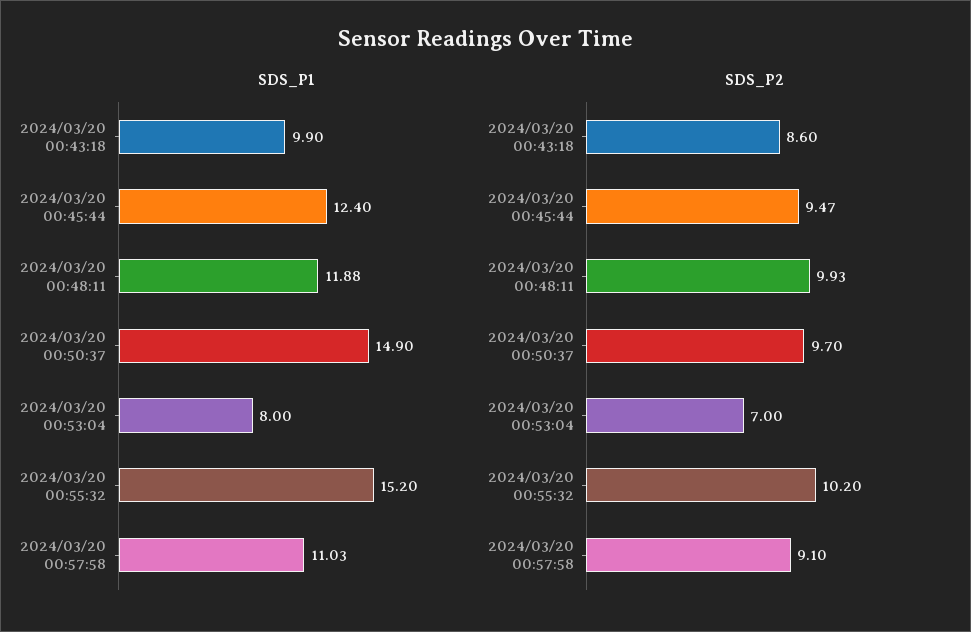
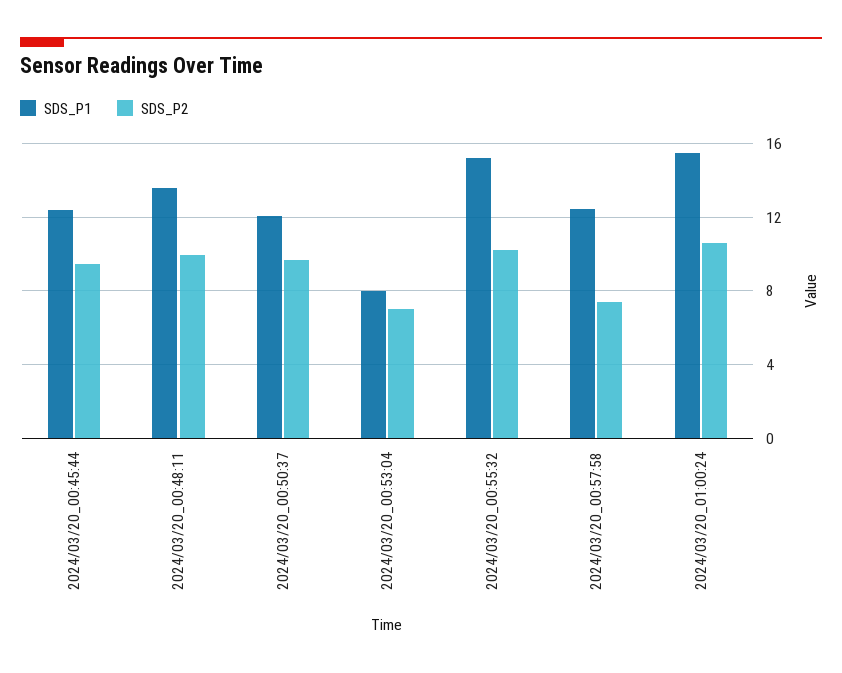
SDS_P1, 2024/03/20 00:43:18: 9.9 -> none
SDS_P1, 2024/03/20 00:48:11: 11.88 -> 13.5
SDS_P1, 2024/03/20 00:50:37: 14.9 -> 12
SDS_P1, 2024/03/20 00:57:58: 11.03 -> 12.5
SDS_P2, 2024/03/20 00:43:18: 8.6 -> none
SDS_P2, 2024/03/20 00:57:58: 9.1 -> 7.5
SDS_P1, 2024/03/20_01:00:24: none -> 15.5
SDS_P2, 2024/03/20_01:00:24: none -> 10.5

